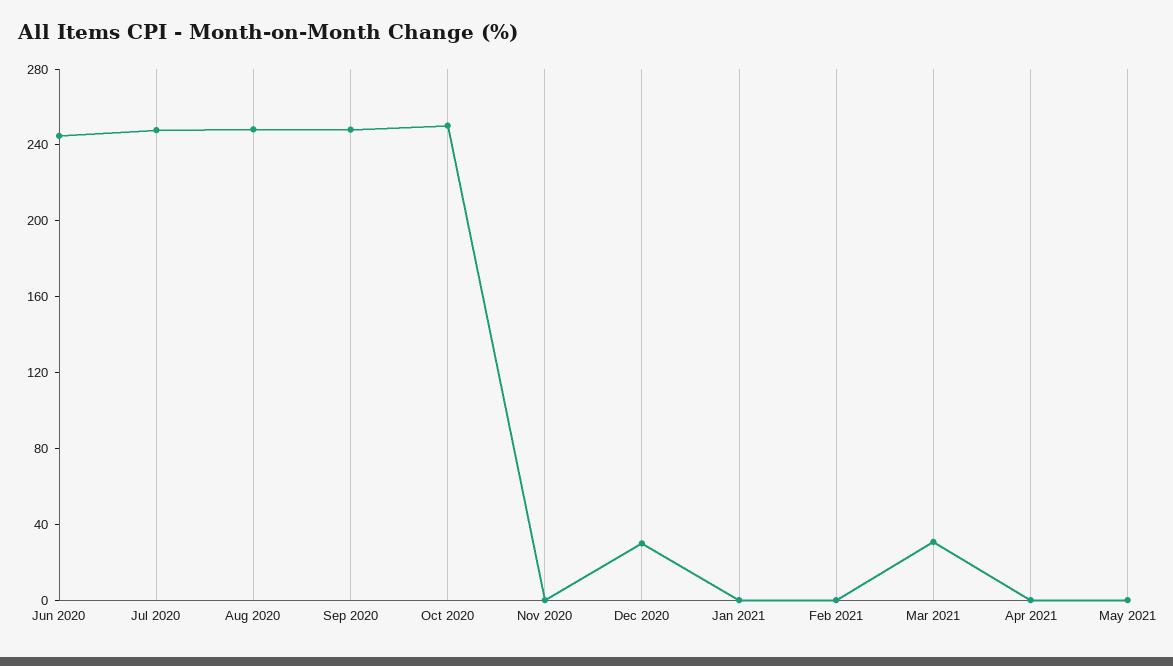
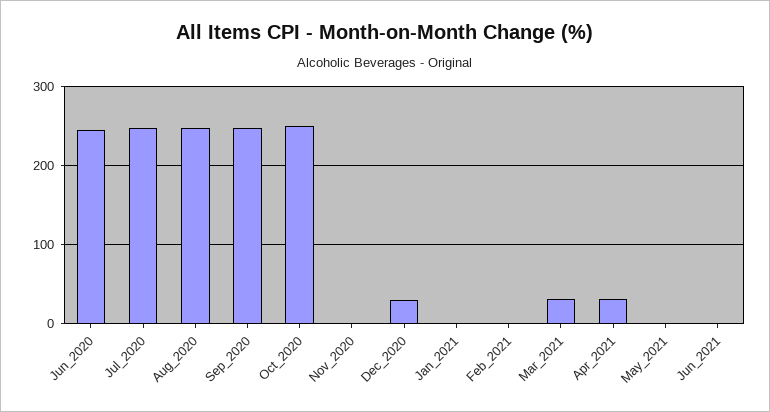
Apr 2021: 0 -> 30
Jun_2021: none -> 0

